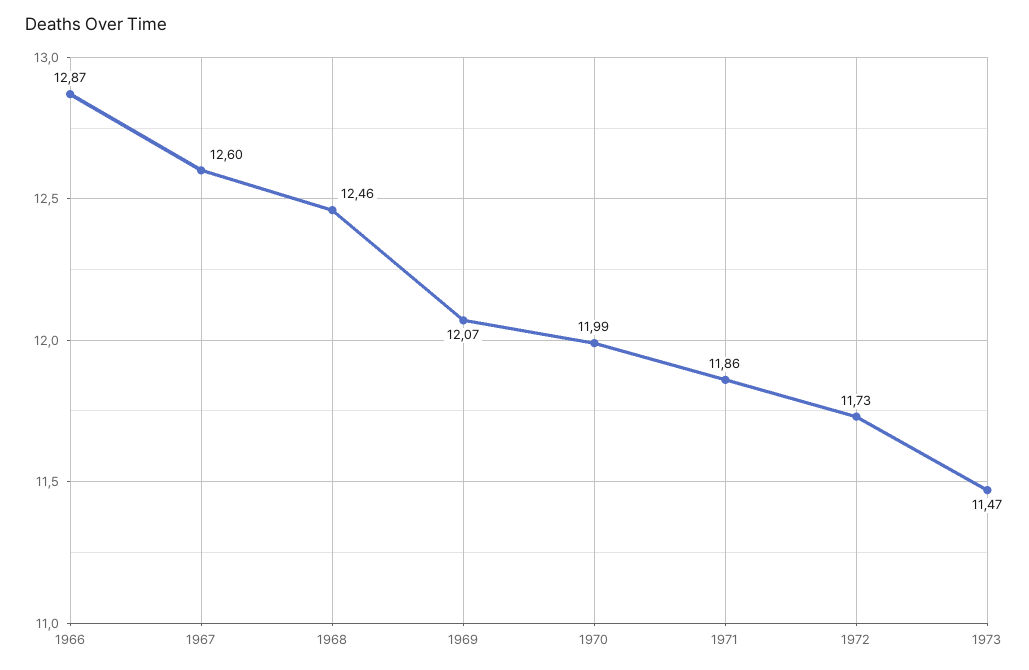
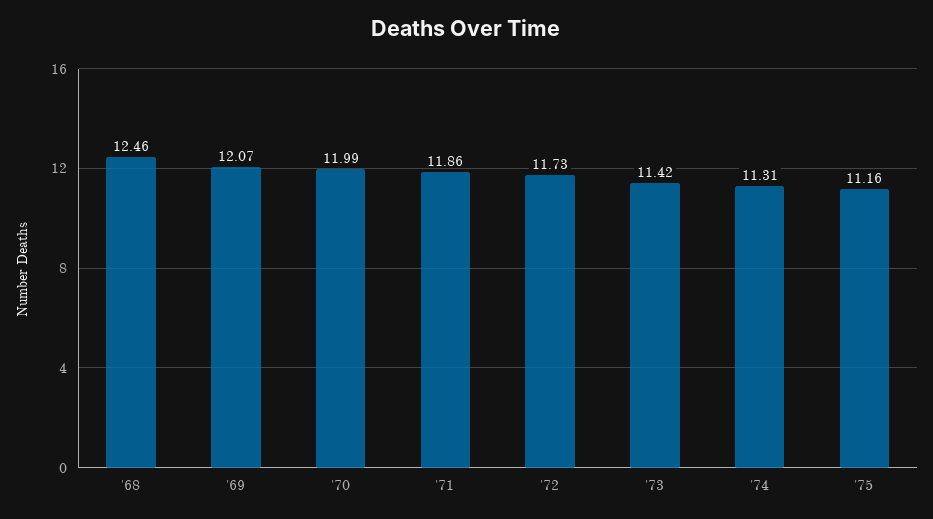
1966: 12.87 -> none
1967: 12.6 -> none
1973: 11.47 -> 11.42
'74: none -> 11.31
'75: none -> 11.16

